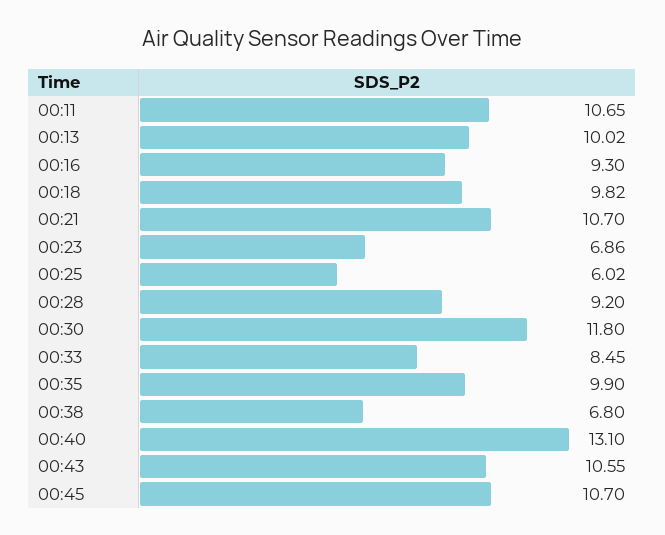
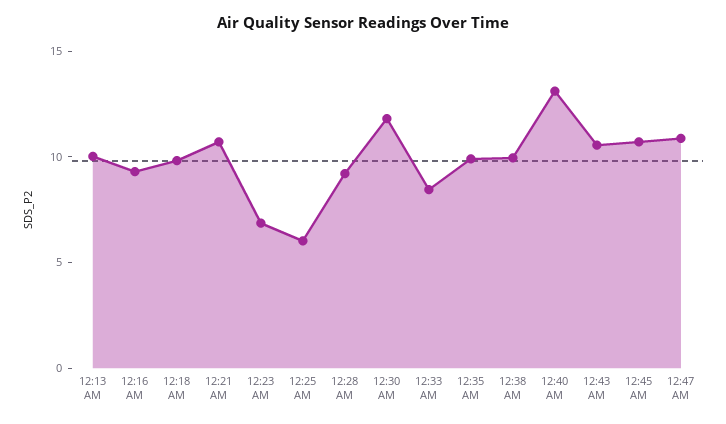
00:11: 10.65 -> none
00:38: 6.8 -> 10
12:47 AM: none -> 11

